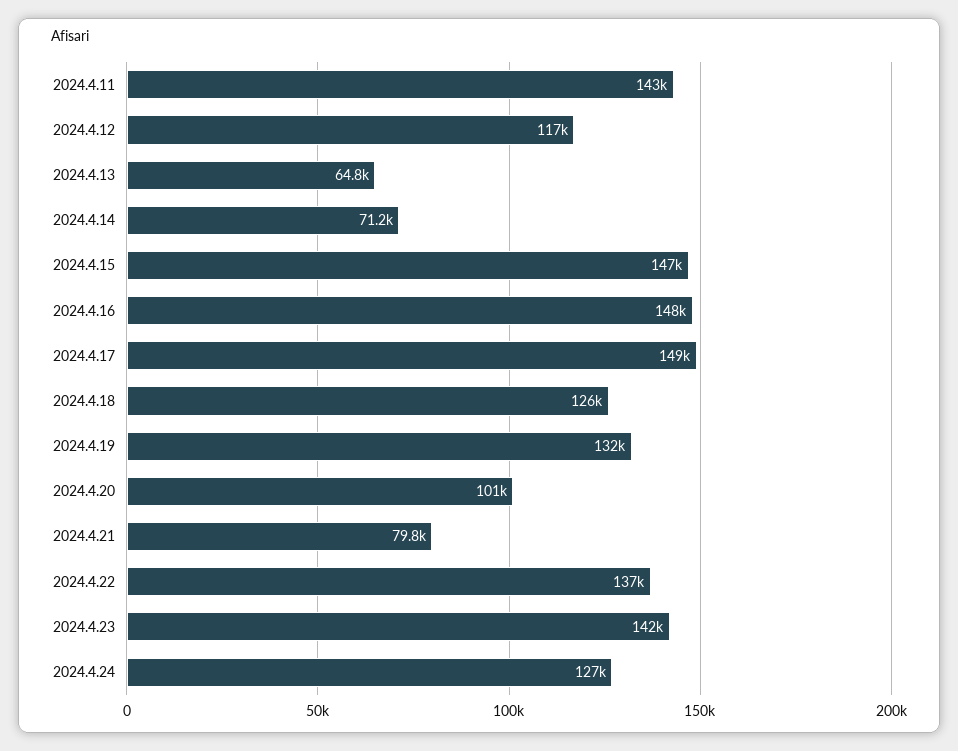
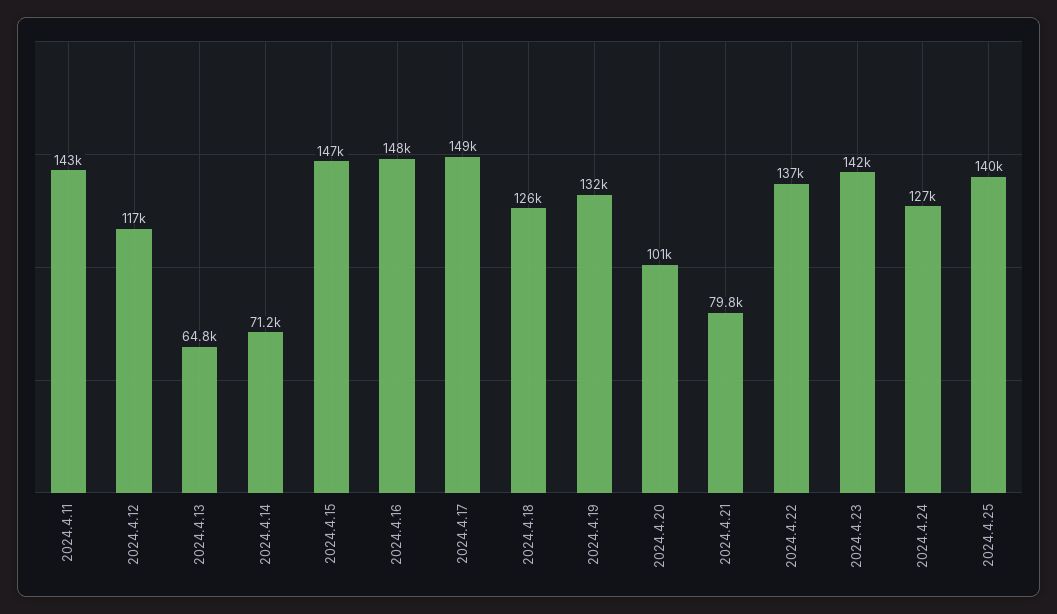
2024.4.25: none -> 140000

